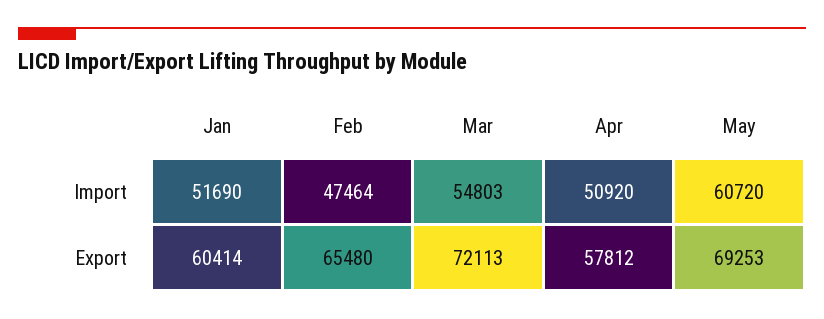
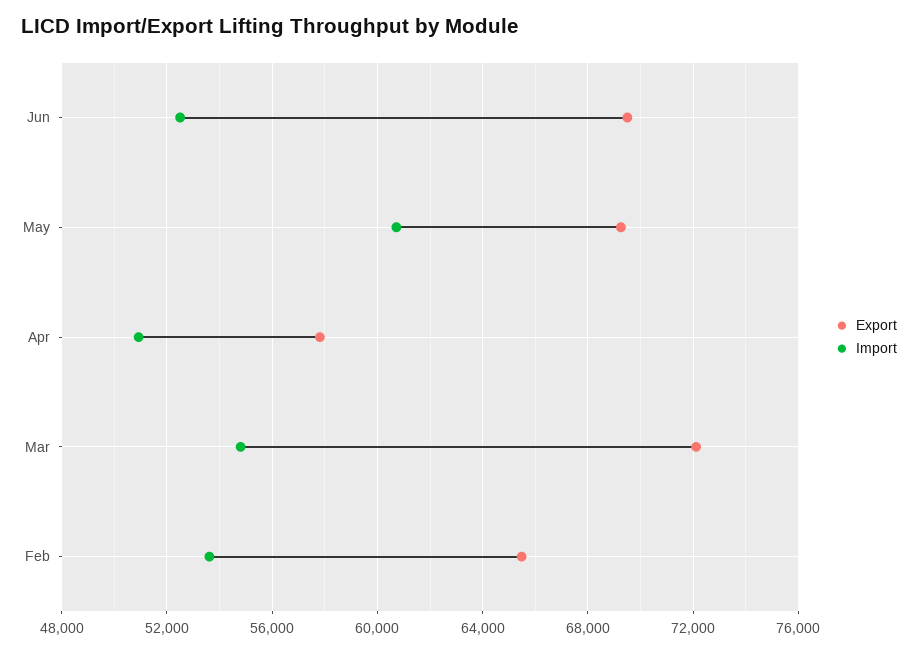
Import, Jan: 51690 -> none
Import, Feb: 47464 -> 53500
Export, Jan: 60414 -> none
Export, Jun: none -> 69500
Import, Jun: none -> 52500

